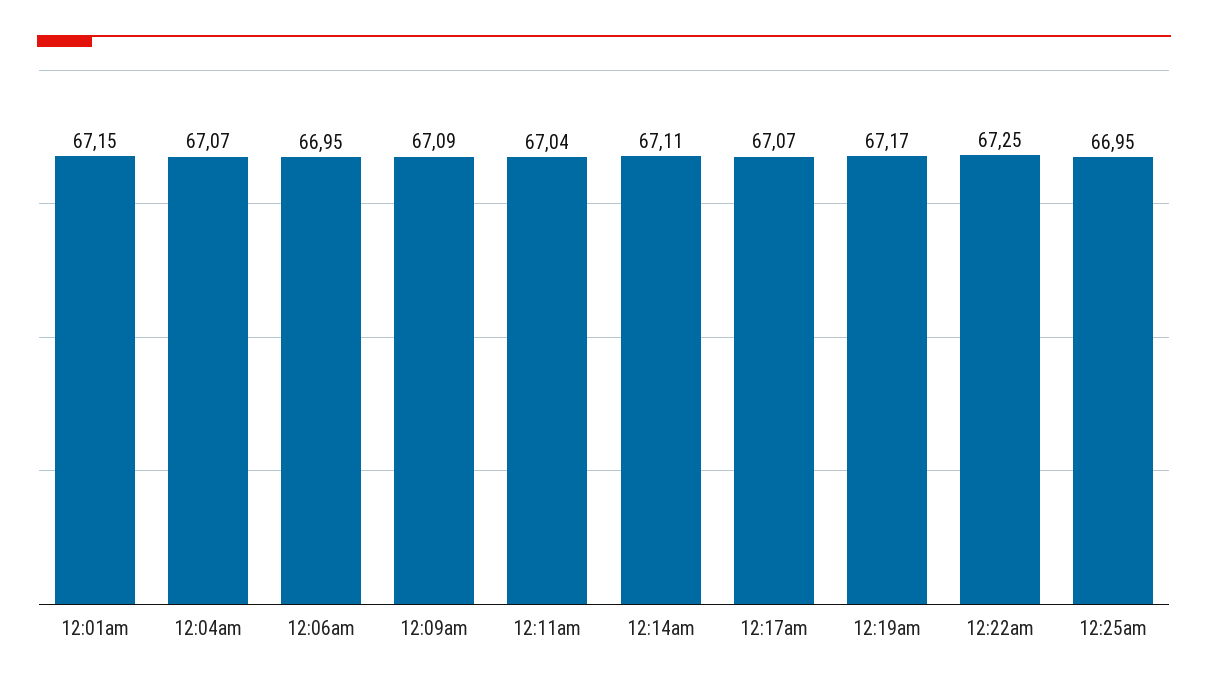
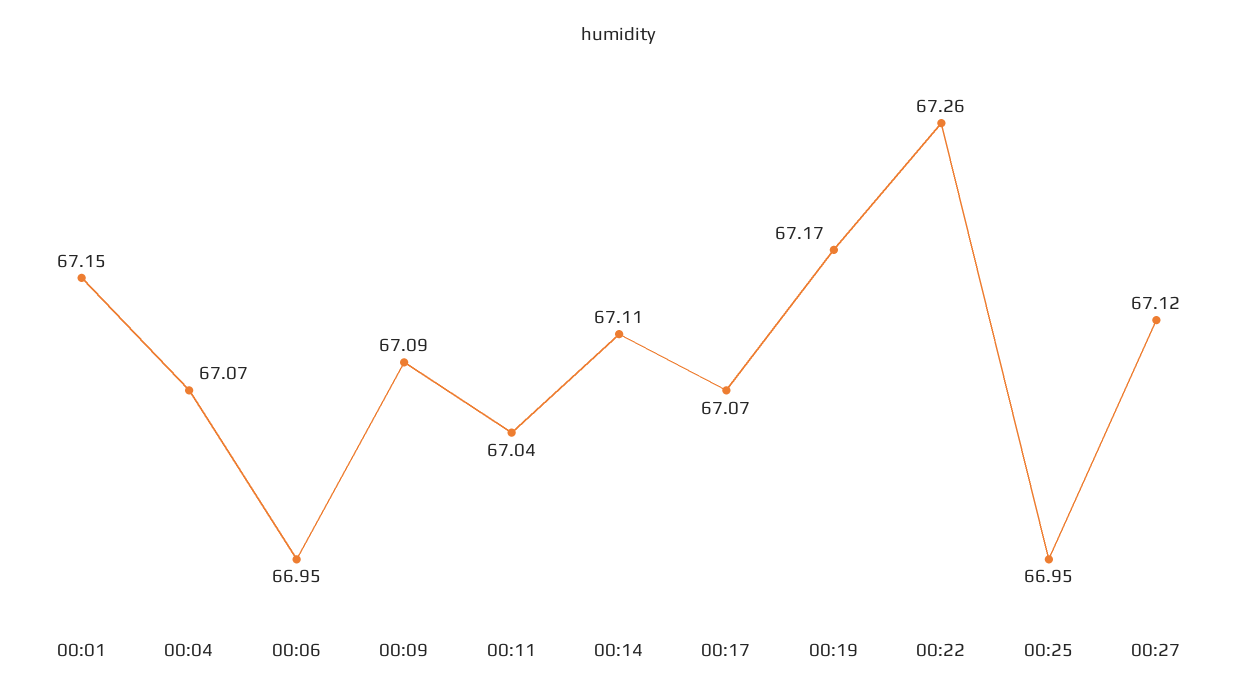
12:22am: 67.25 -> 67.26
00:27: none -> 67.12

